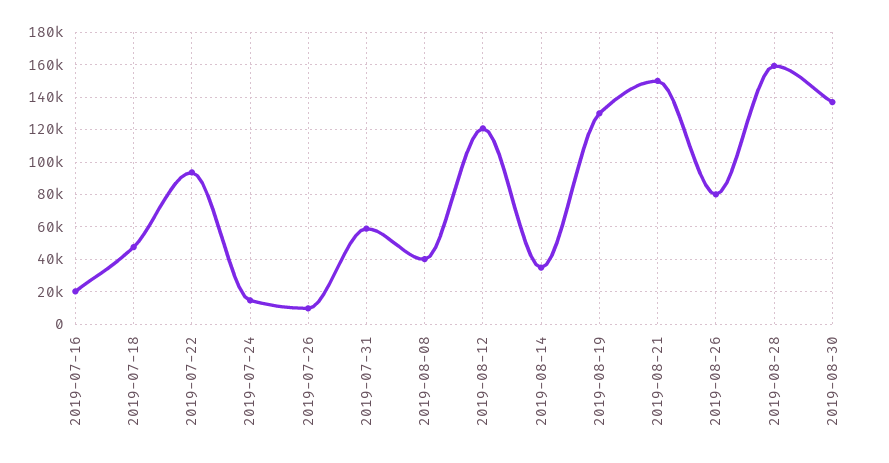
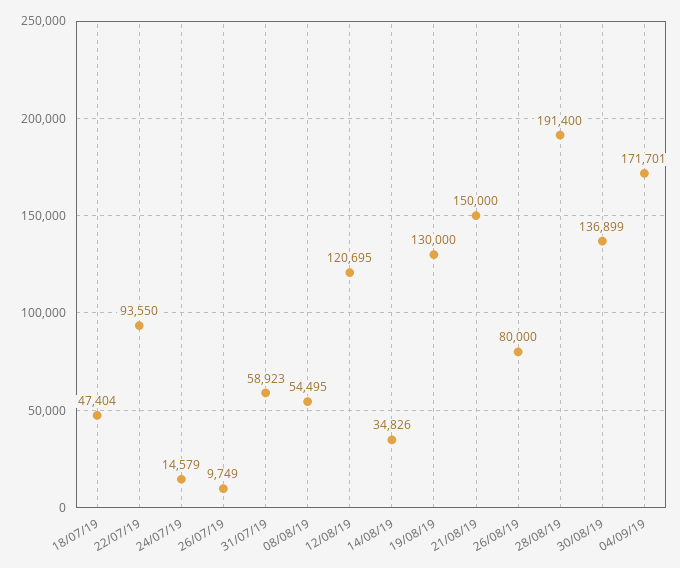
2019-07-16: 20000 -> none
2019-08-08: 40000 -> 54495
2019-08-28: 160000 -> 191400
04/09/19: none -> 171701

